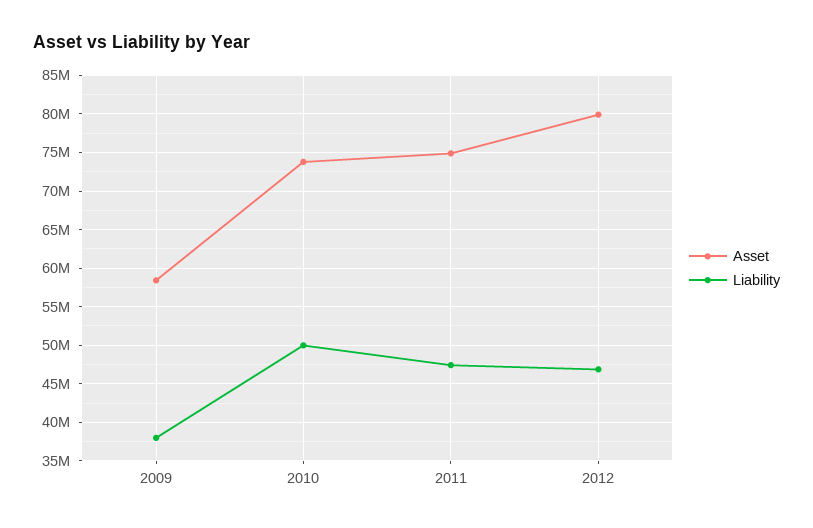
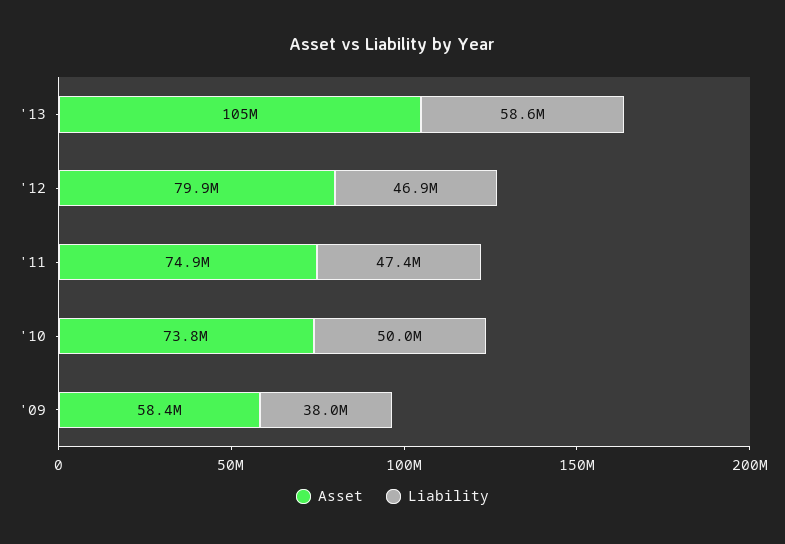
Asset, '13: none -> 105000000
Liability, '13: none -> 58600000

